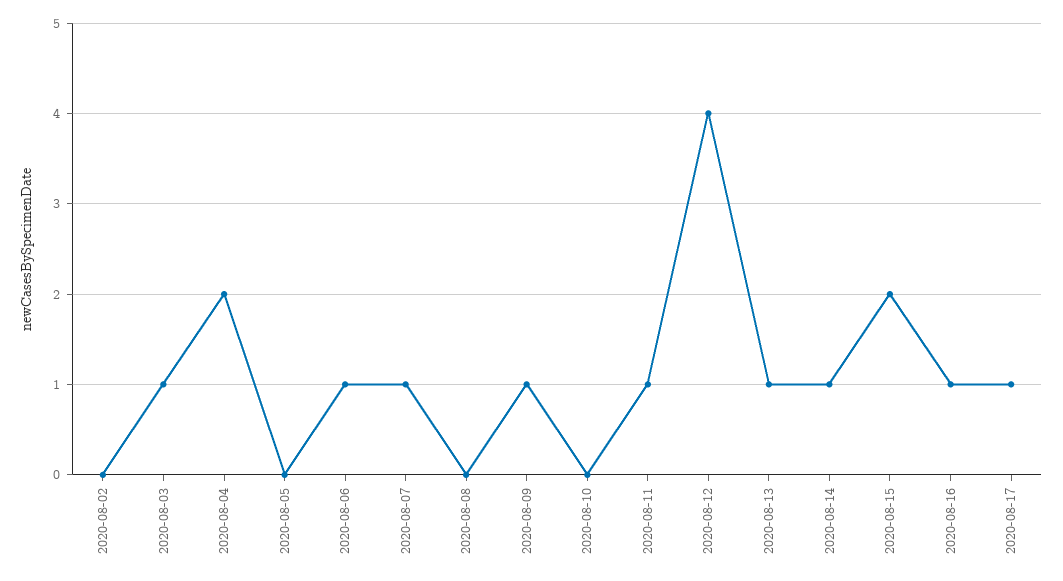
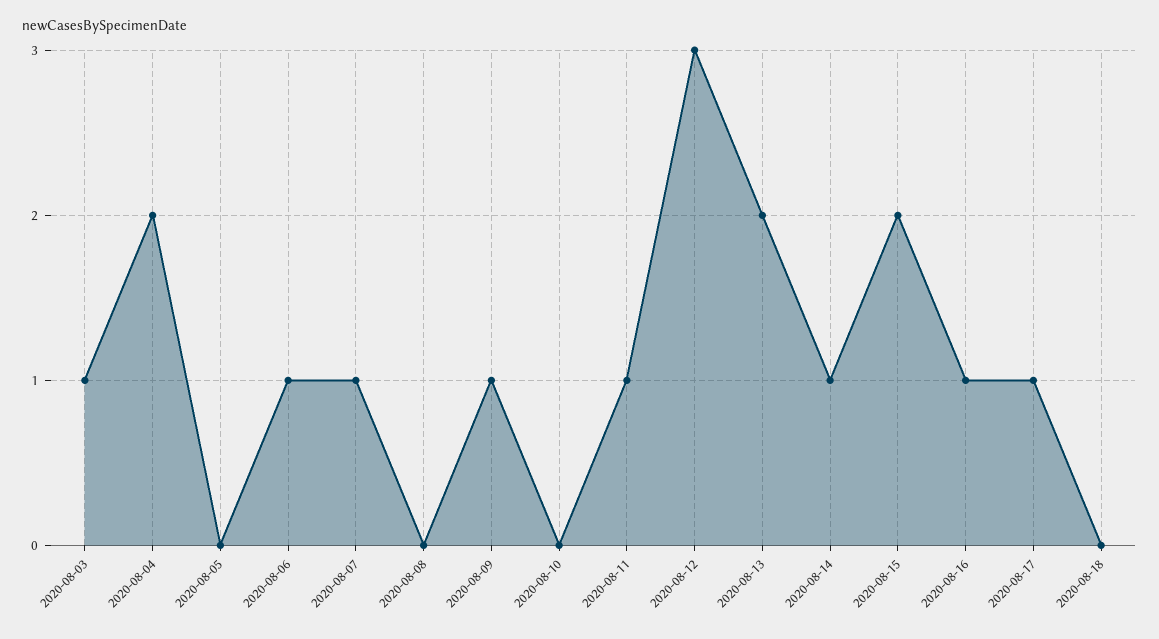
2020-08-02: 0 -> none
2020-08-12: 4 -> 3
2020-08-13: 1 -> 2
2020-08-18: none -> 0

